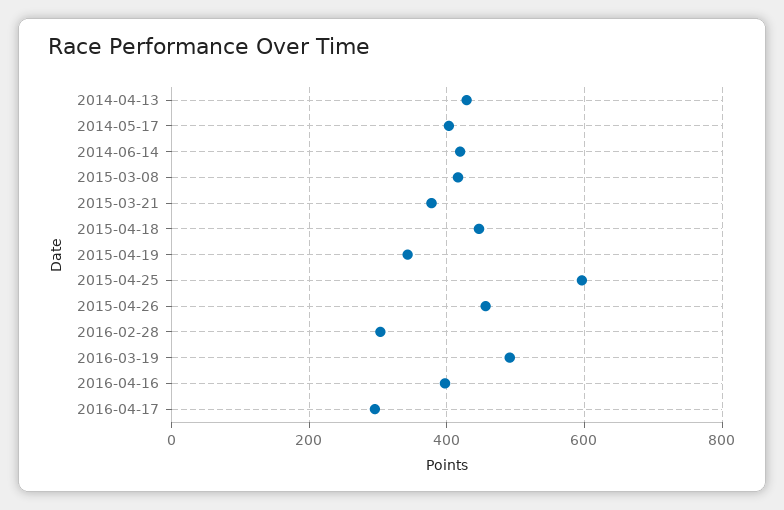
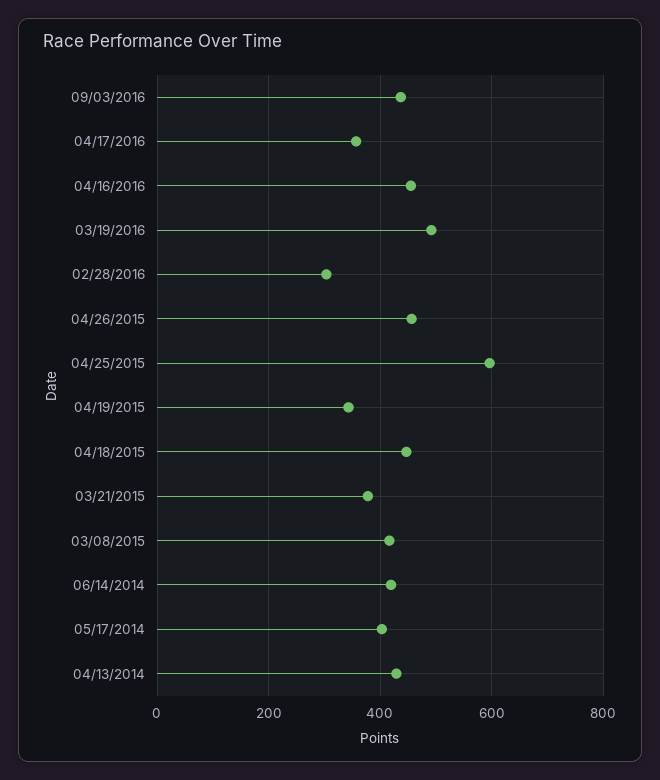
2016-04-16: 400 -> 460
2016-04-17: 300 -> 360
09/03/2016: none -> 440

